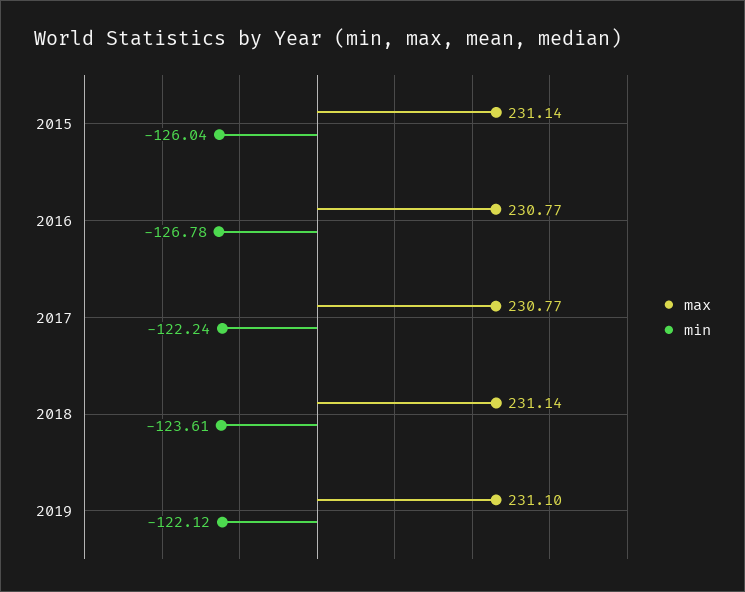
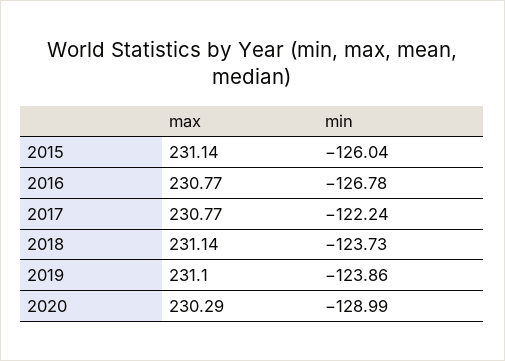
min, 2018: -123.61 -> -123.73
min, 2019: -122.12 -> -123.86
max, 2020: none -> 230.29
min, 2020: none -> -128.99

